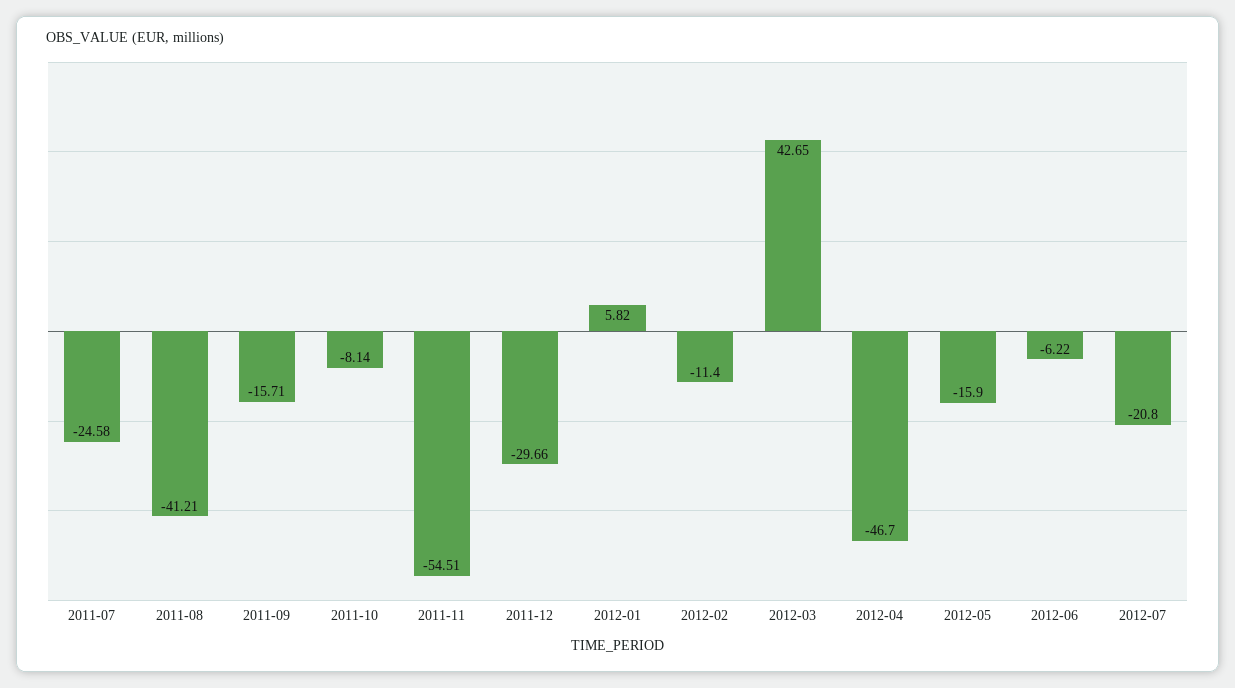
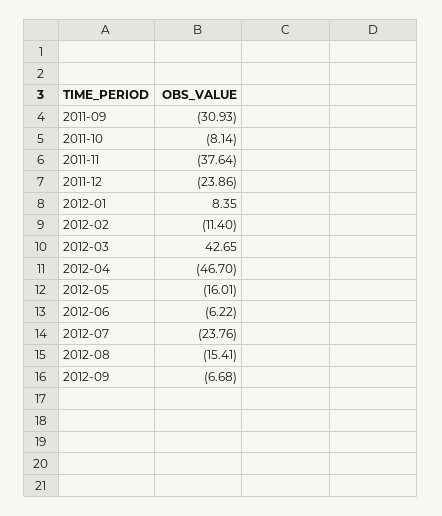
2011-07: -24.58 -> none
2011-08: -41.21 -> none
2011-09: -15.71 -> -30.93
2011-11: -54.51 -> -37.64
2011-12: -29.66 -> -23.86
2012-01: 5.82 -> 8.35
2012-05: -15.9 -> -16.01
2012-07: -20.8 -> -23.76
2012-08: none -> -15.41
2012-09: none -> -6.68

